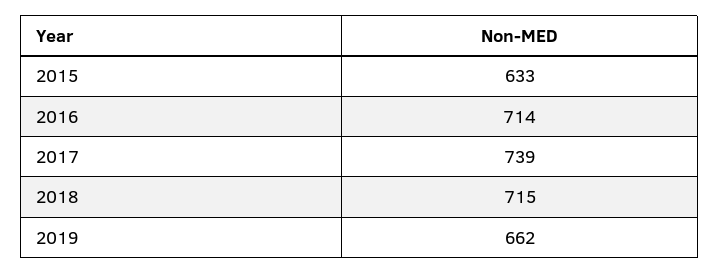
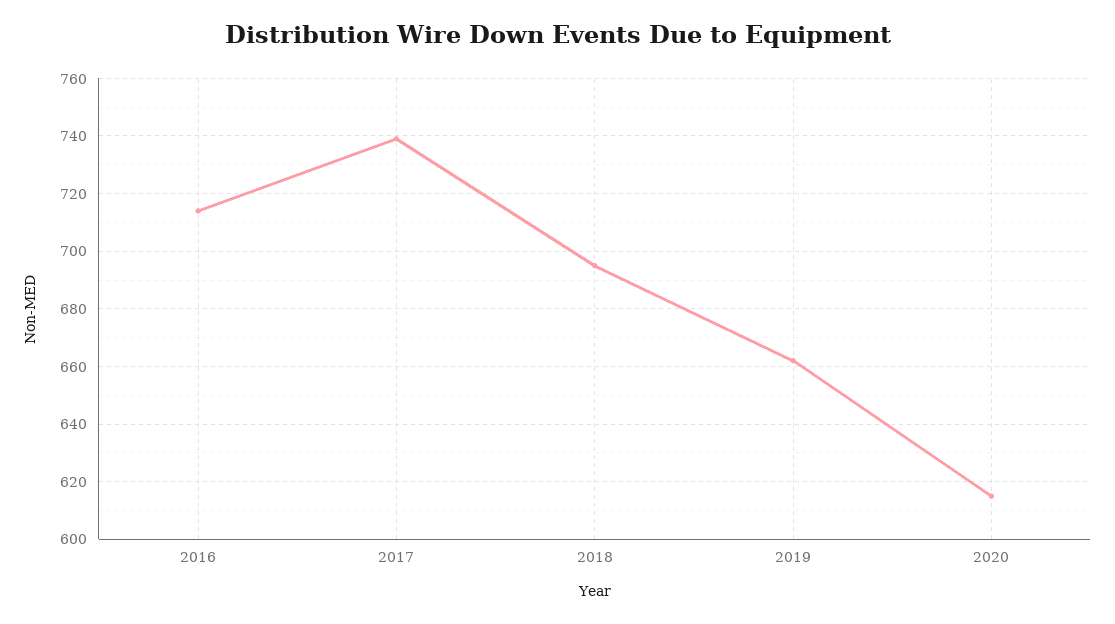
2015: 633 -> none
2018: 715 -> 695
2020: none -> 615

